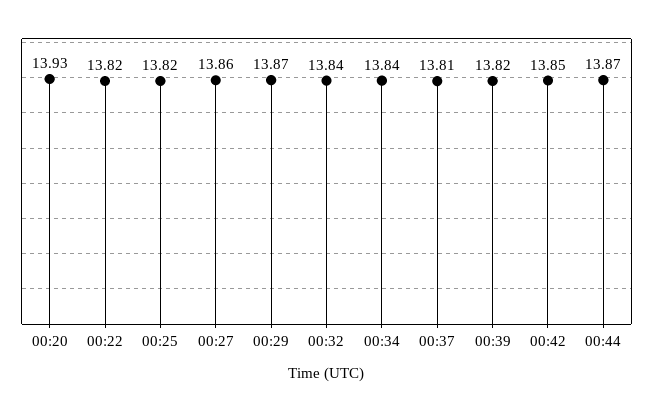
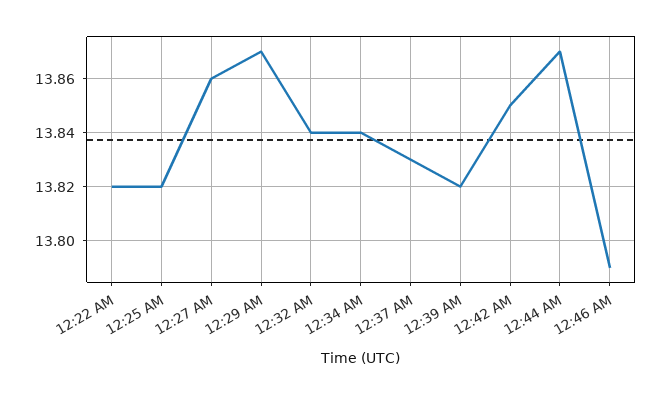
00:20: 13.93 -> none
00:37: 13.81 -> 13.83
12:46 AM: none -> 13.79

